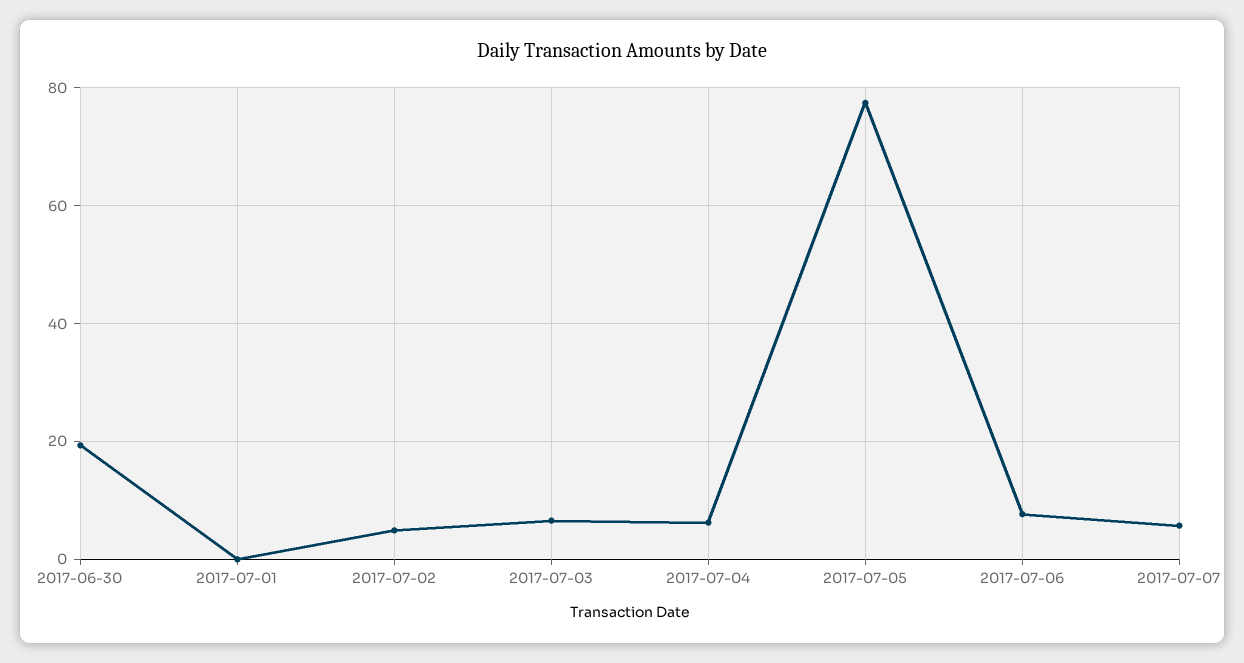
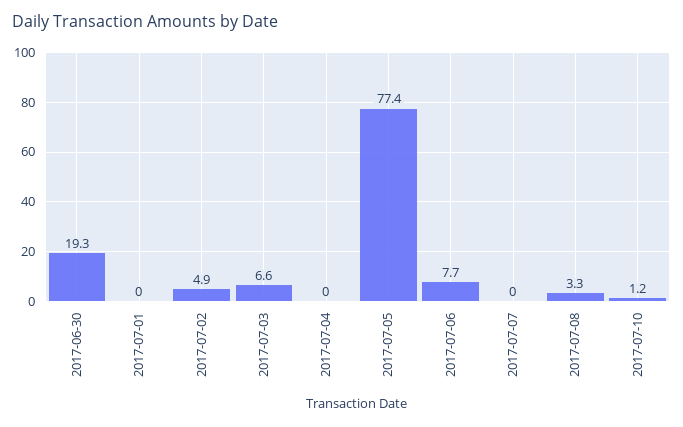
2017-07-04: 6 -> 0
2017-07-07: 6 -> 0
2017-07-08: none -> 3.3
2017-07-10: none -> 1.2

